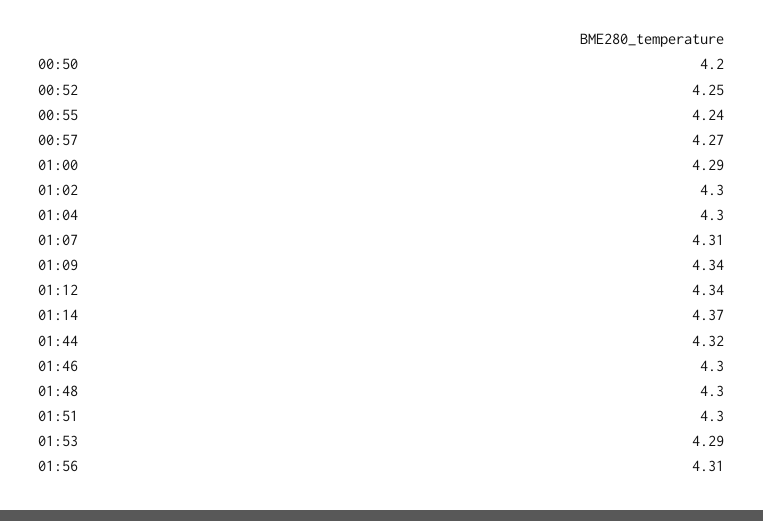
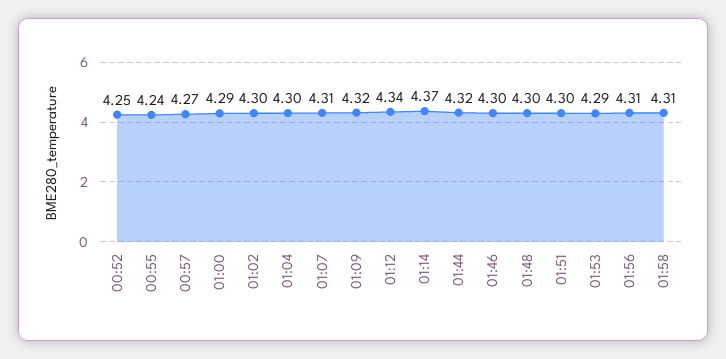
00:50: 4.2 -> none
01:09: 4.34 -> 4.32
01:58: none -> 4.31

